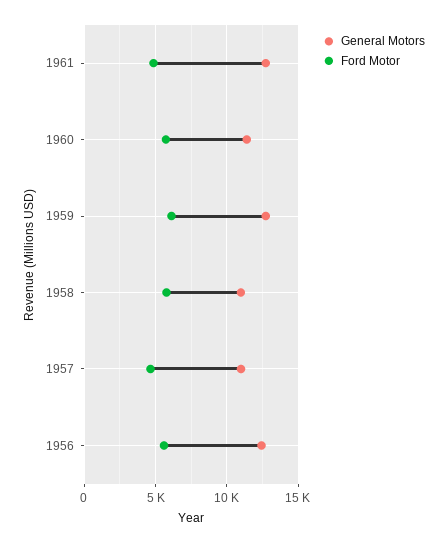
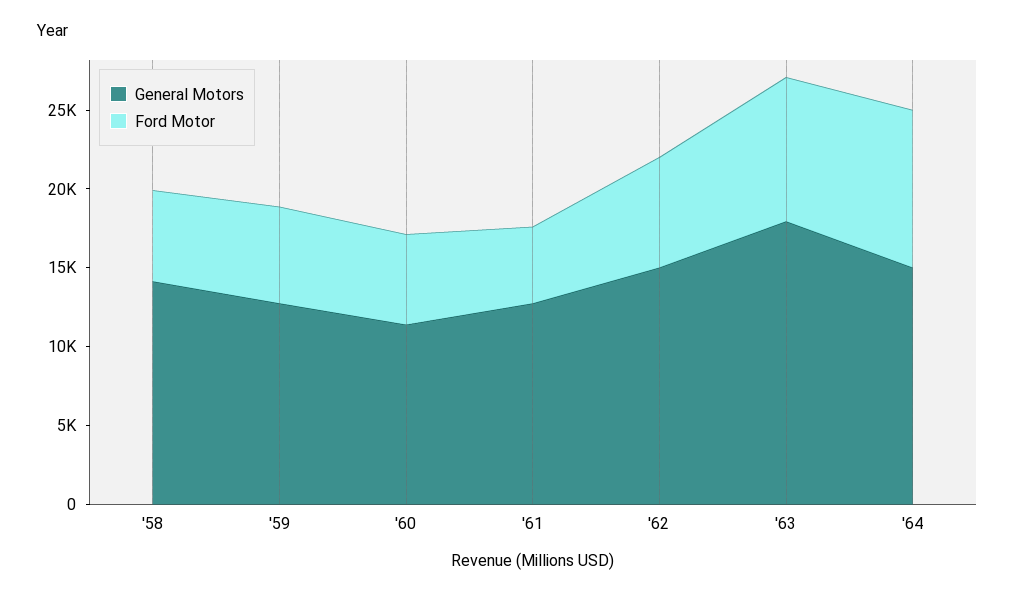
General Motors, 1958: 11000 -> 14000
General Motors, 1957: 11000 -> none
Ford Motor, 1957: 4500 -> none
General Motors, 1956: 12500 -> none
Ford Motor, 1956: 5500 -> none
General Motors, '62: none -> 15000
Ford Motor, '62: none -> 7000
General Motors, '63: none -> 18000
Ford Motor, '63: none -> 9000
General Motors, '64: none -> 15000
Ford Motor, '64: none -> 10000

